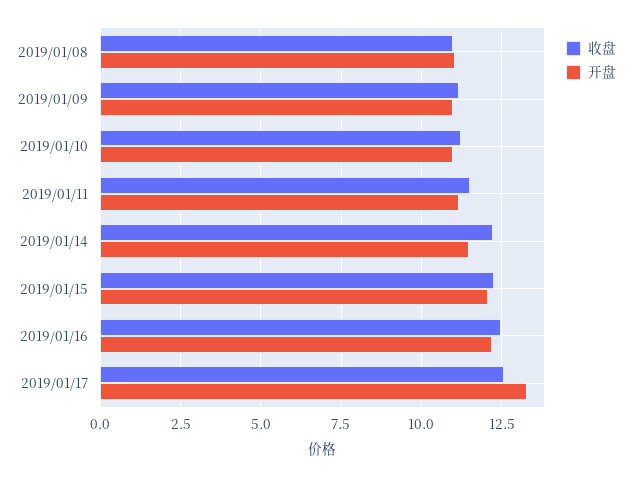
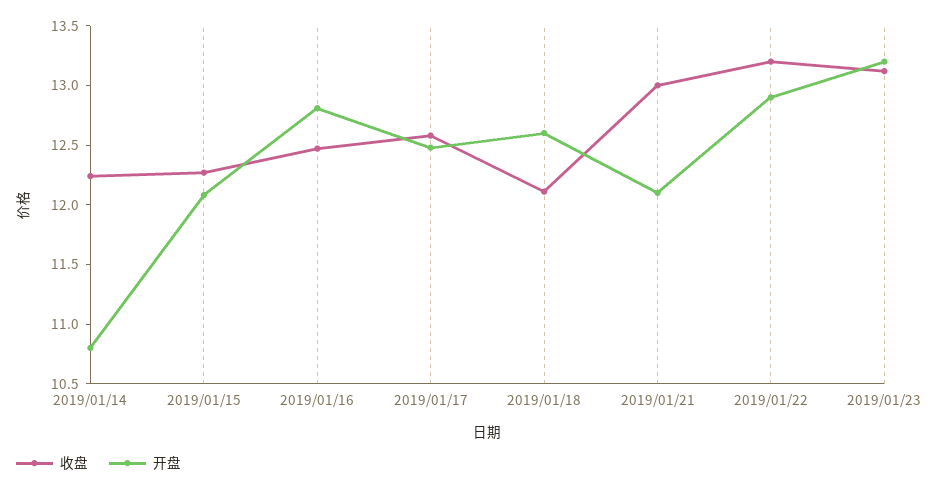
收盘, 2019/01/08: 11 -> none
开盘, 2019/01/08: 11 -> none
收盘, 2019/01/09: 11.25 -> none
开盘, 2019/01/09: 11 -> none
收盘, 2019/01/10: 11.25 -> none
开盘, 2019/01/10: 11 -> none
收盘, 2019/01/11: 11.5 -> none
开盘, 2019/01/11: 11.25 -> none
开盘, 2019/01/14: 11.5 -> 10.8
开盘, 2019/01/16: 12.25 -> 12.8
开盘, 2019/01/17: 13.25 -> 12.5
收盘, 2019/01/18: none -> 12.1
开盘, 2019/01/18: none -> 12.6
收盘, 2019/01/21: none -> 13
开盘, 2019/01/21: none -> 12.1
收盘, 2019/01/22: none -> 13.2
开盘, 2019/01/22: none -> 12.9
收盘, 2019/01/23: none -> 13.1
开盘, 2019/01/23: none -> 13.2

